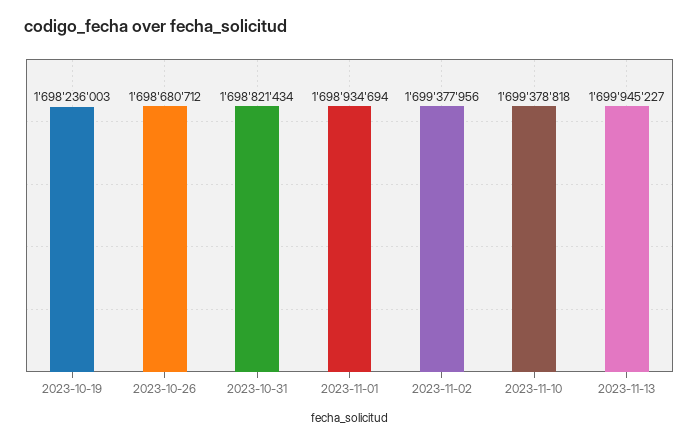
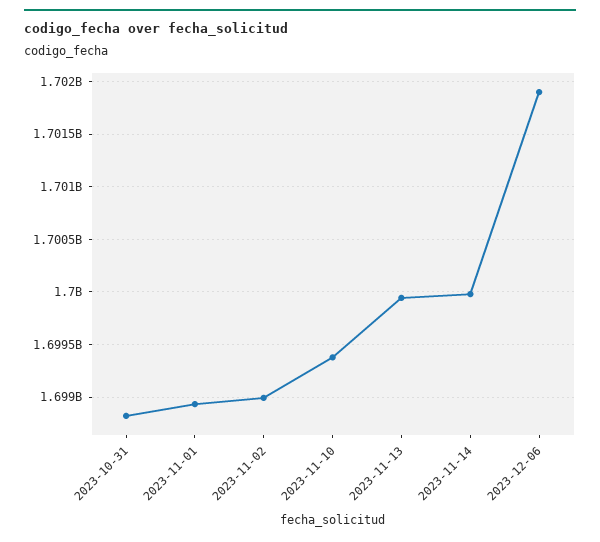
2023-10-19: 1698236003 -> none
2023-10-26: 1698680712 -> none
2023-11-02: 1699377956 -> 1699000000
2023-11-14: none -> 1700000000
2023-12-06: none -> 1701900000

